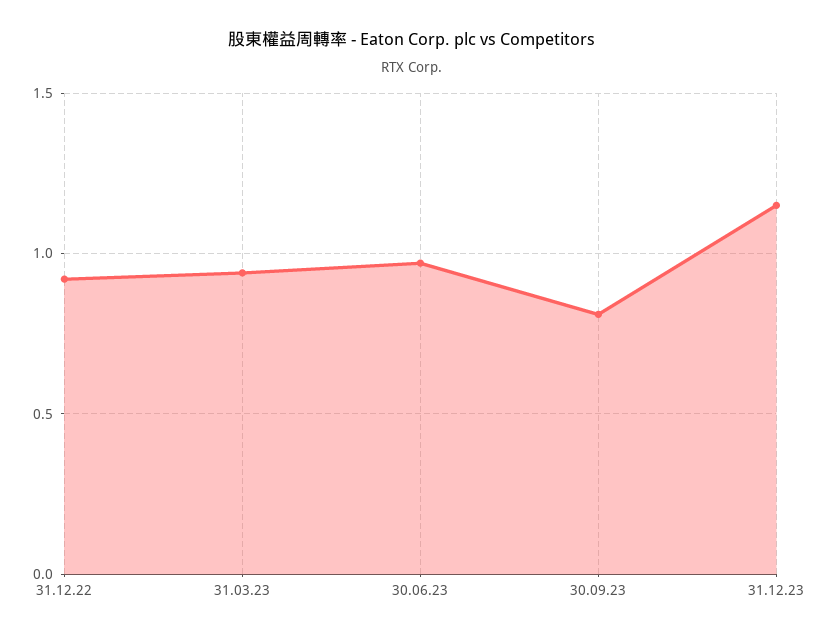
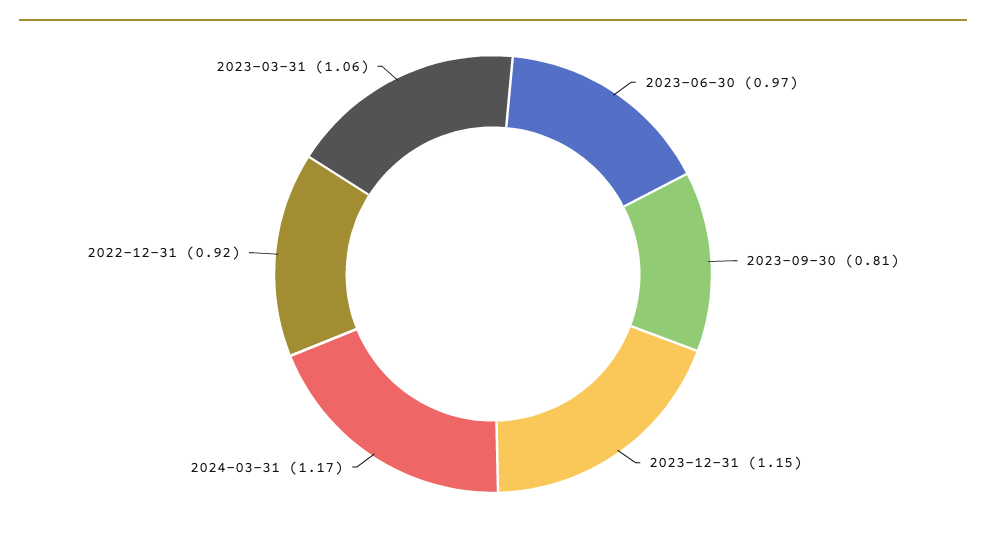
31.03.23: 0.95 -> 1.06
2024-03-31: none -> 1.17

